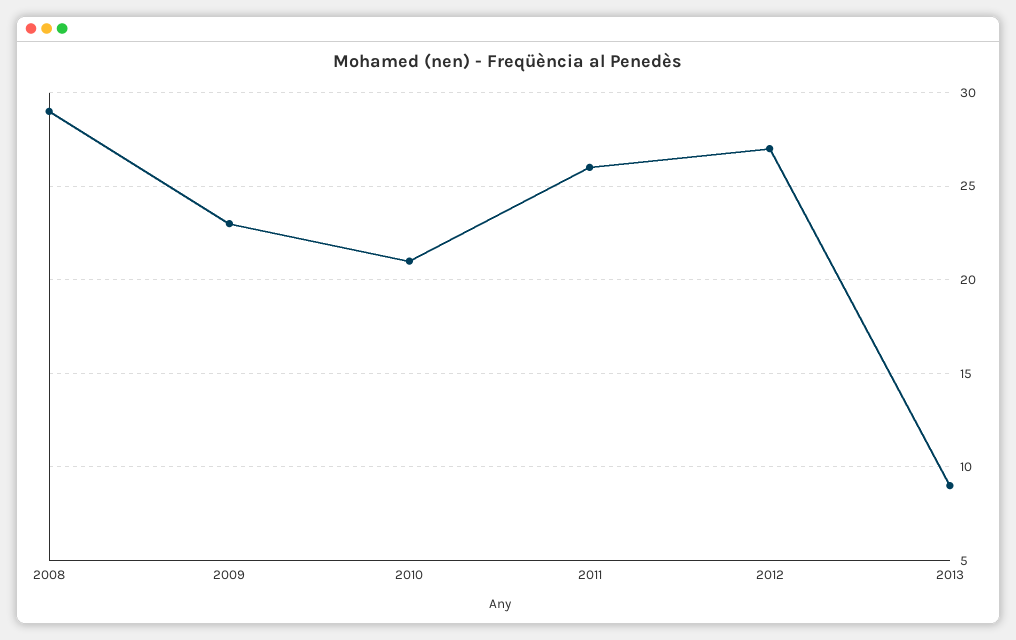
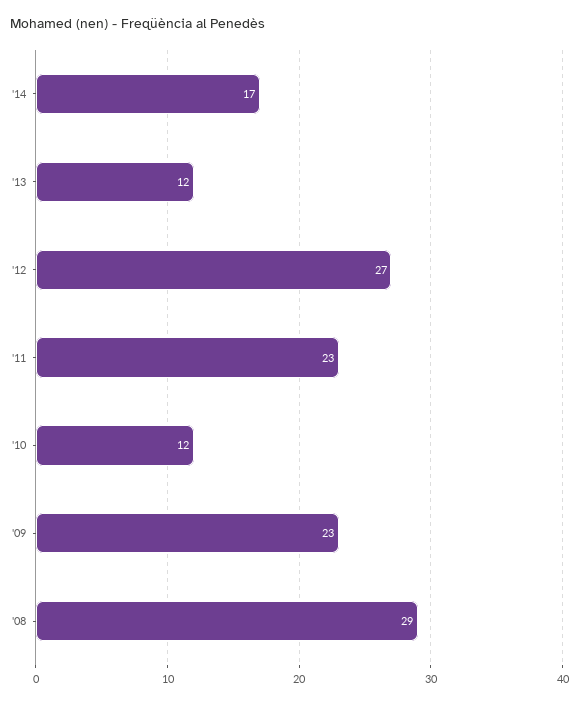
2010: 21 -> 12
2011: 26 -> 23
2013: 9 -> 12
'14: none -> 17

